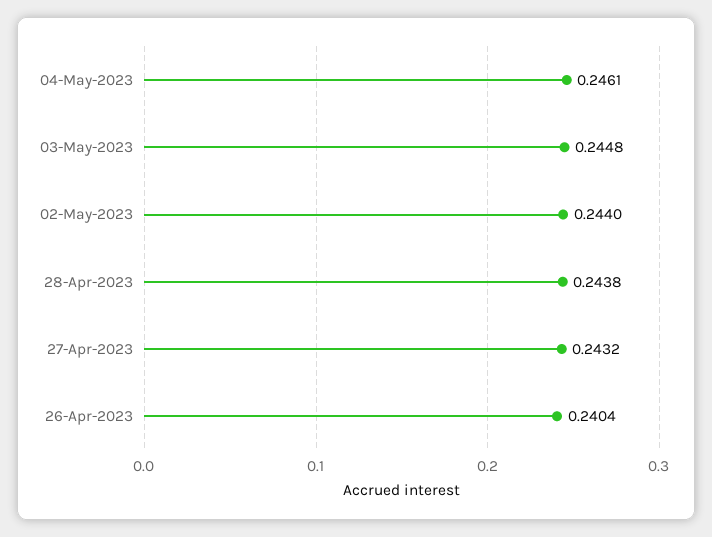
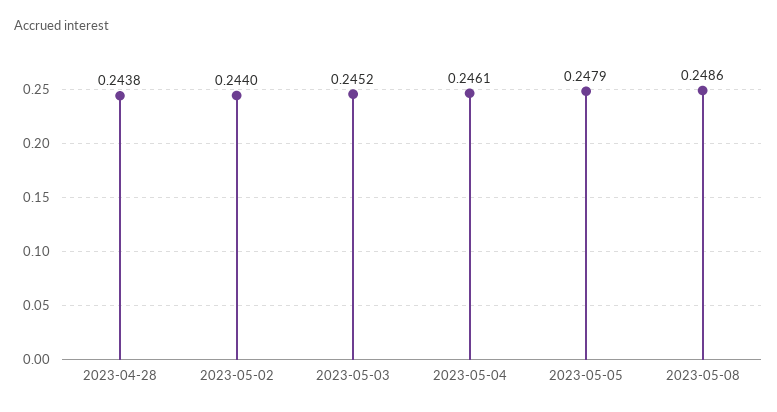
03-May-2023: 0.2448 -> 0.2452
27-Apr-2023: 0.2432 -> none
26-Apr-2023: 0.2404 -> none
2023-05-05: none -> 0.2479
2023-05-08: none -> 0.2486

